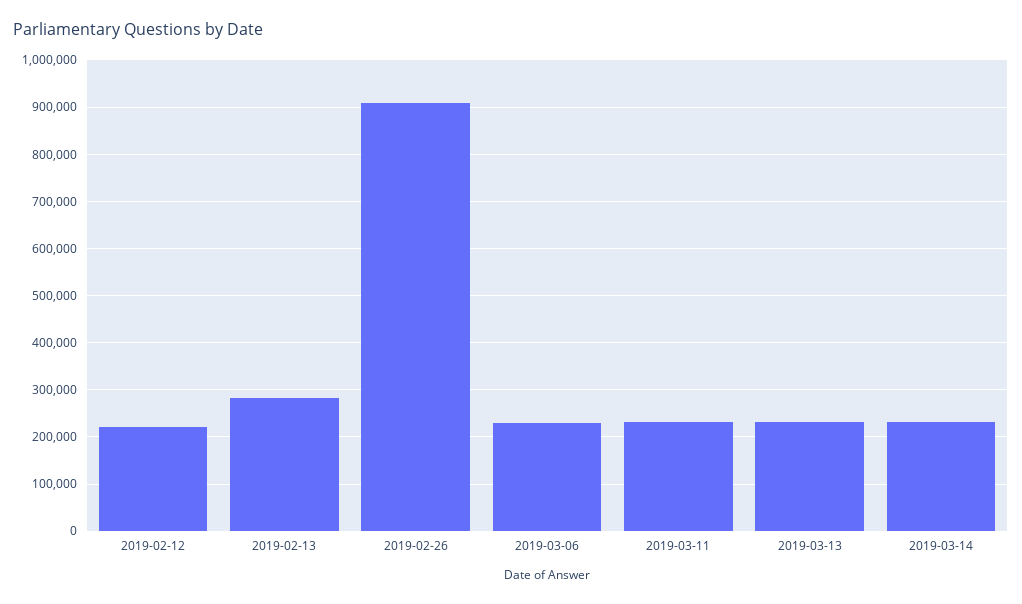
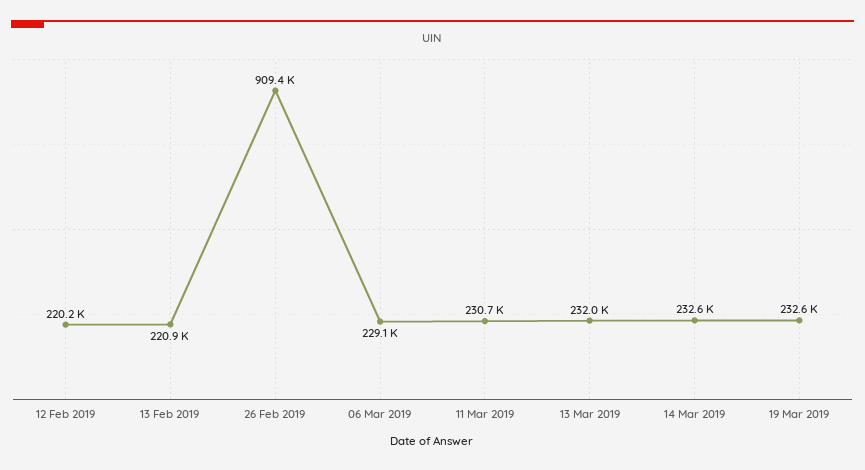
2019-02-13: 280000 -> 220900
19 Mar 2019: none -> 232600

